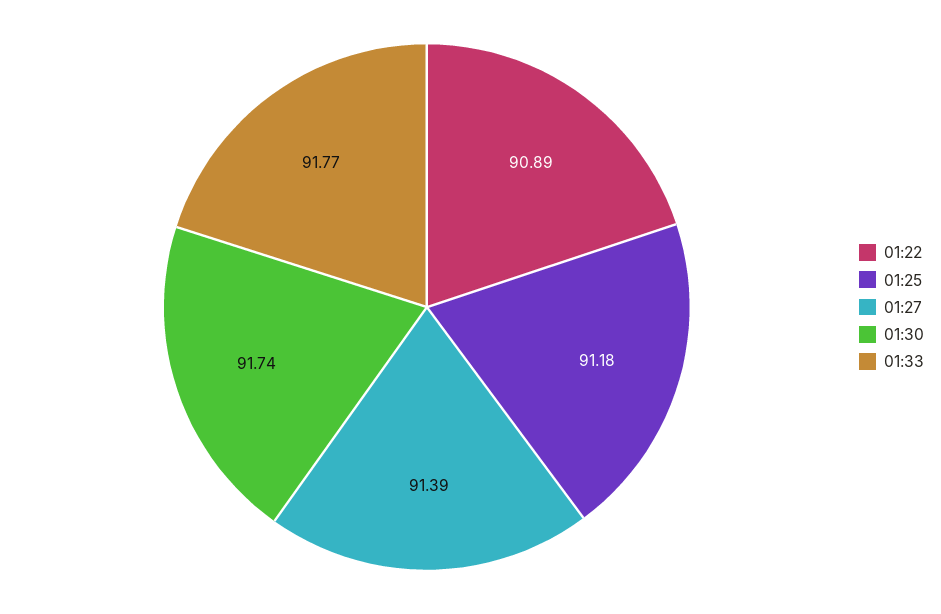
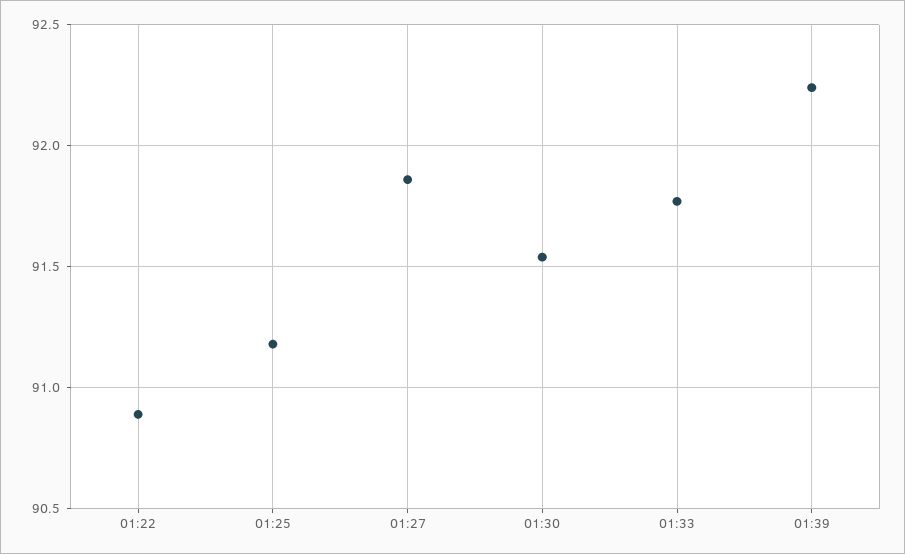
01:27: 91.39 -> 91.85
01:30: 91.74 -> 91.55
01:39: none -> 92.25

